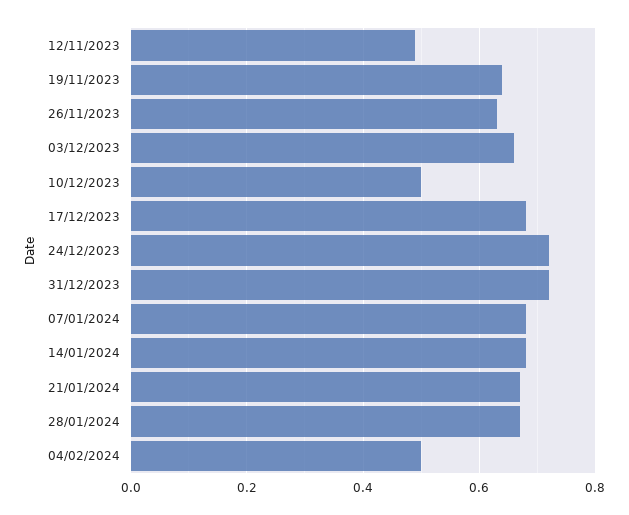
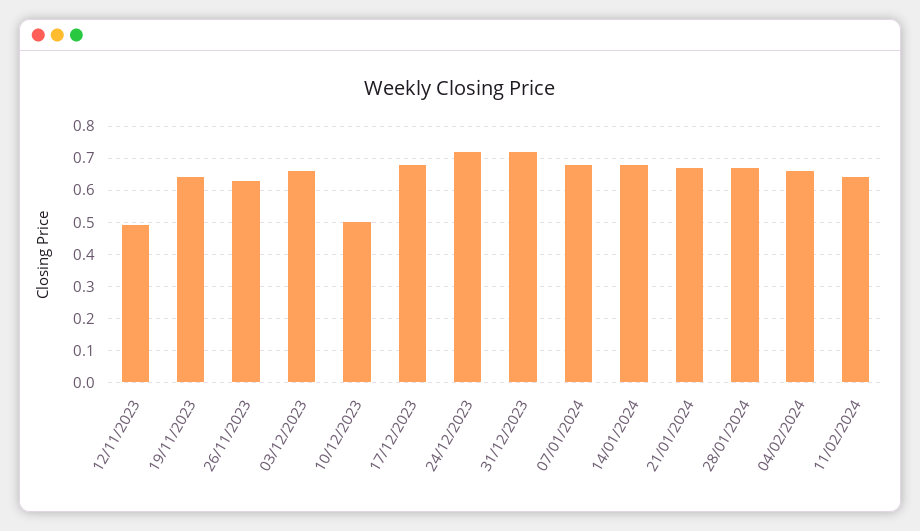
04/02/2024: 0.5 -> 0.65
11/02/2024: none -> 0.65

